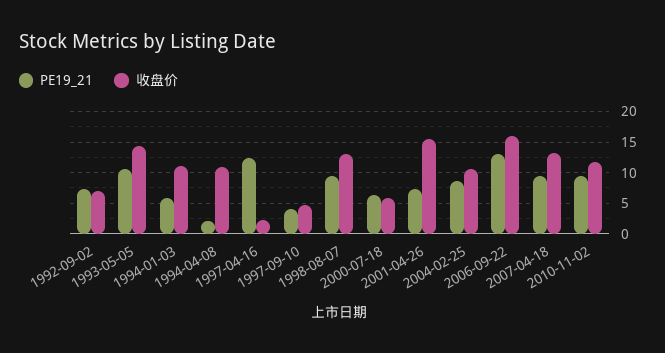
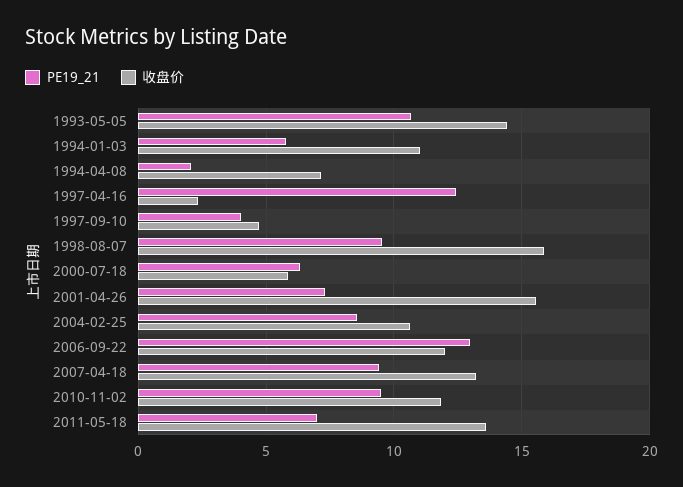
PE19_21, 1992-09-02: 7 -> none
收盘价, 1992-09-02: 7 -> none
收盘价, 1994-04-08: 11 -> 7
收盘价, 1998-08-07: 13 -> 16
收盘价, 2006-09-22: 16 -> 12
PE19_21, 2011-05-18: none -> 7
收盘价, 2011-05-18: none -> 13.5

